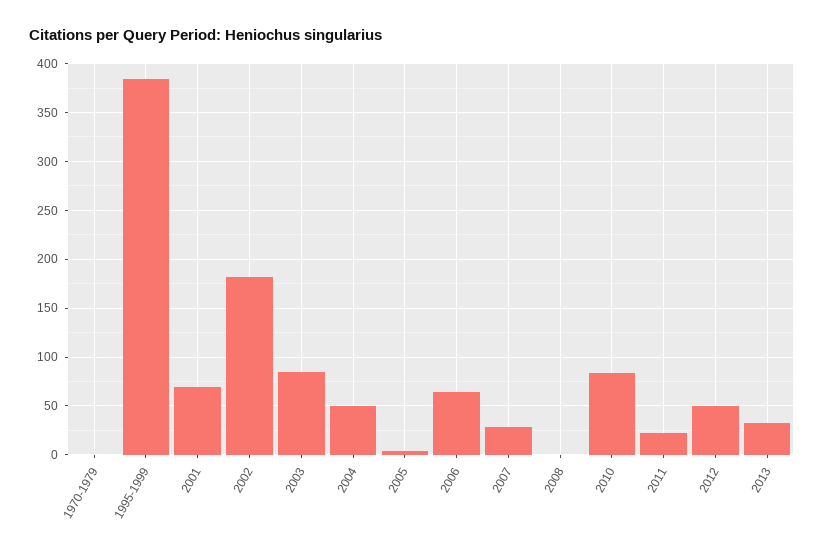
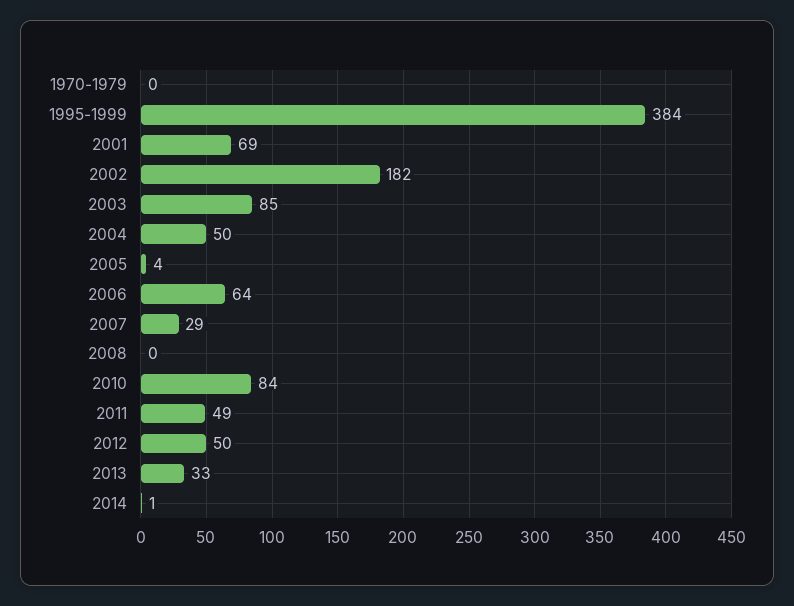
2011: 20 -> 49
2014: none -> 1

